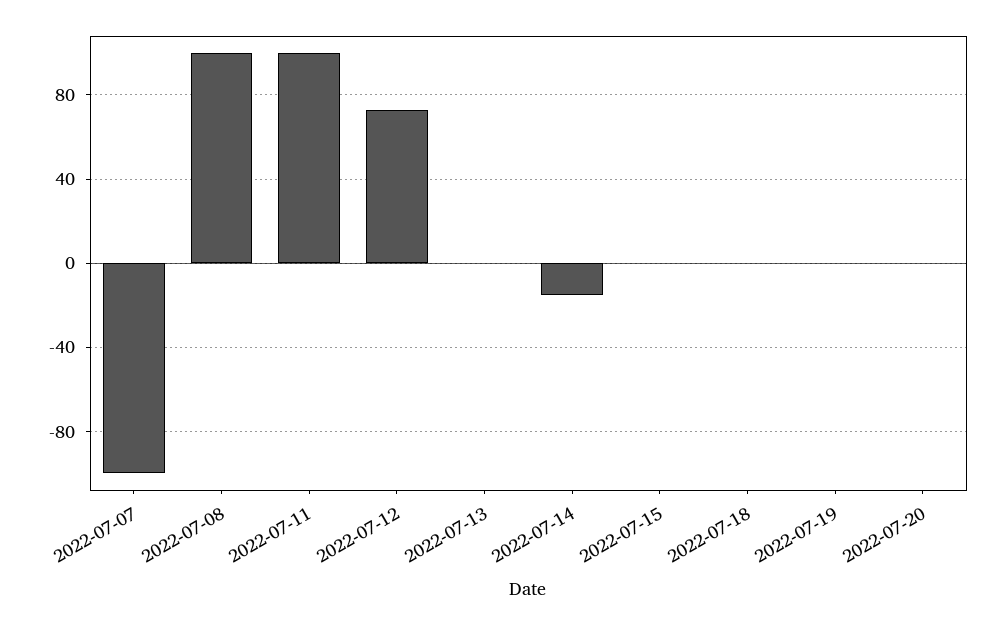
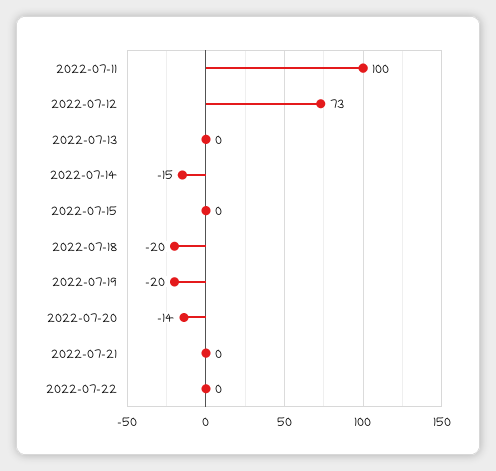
2022-07-07: -100 -> none
2022-07-08: 100 -> none
2022-07-18: 0 -> -20
2022-07-19: 0 -> -20
2022-07-20: 0 -> -14
2022-07-21: none -> 0
2022-07-22: none -> 0

